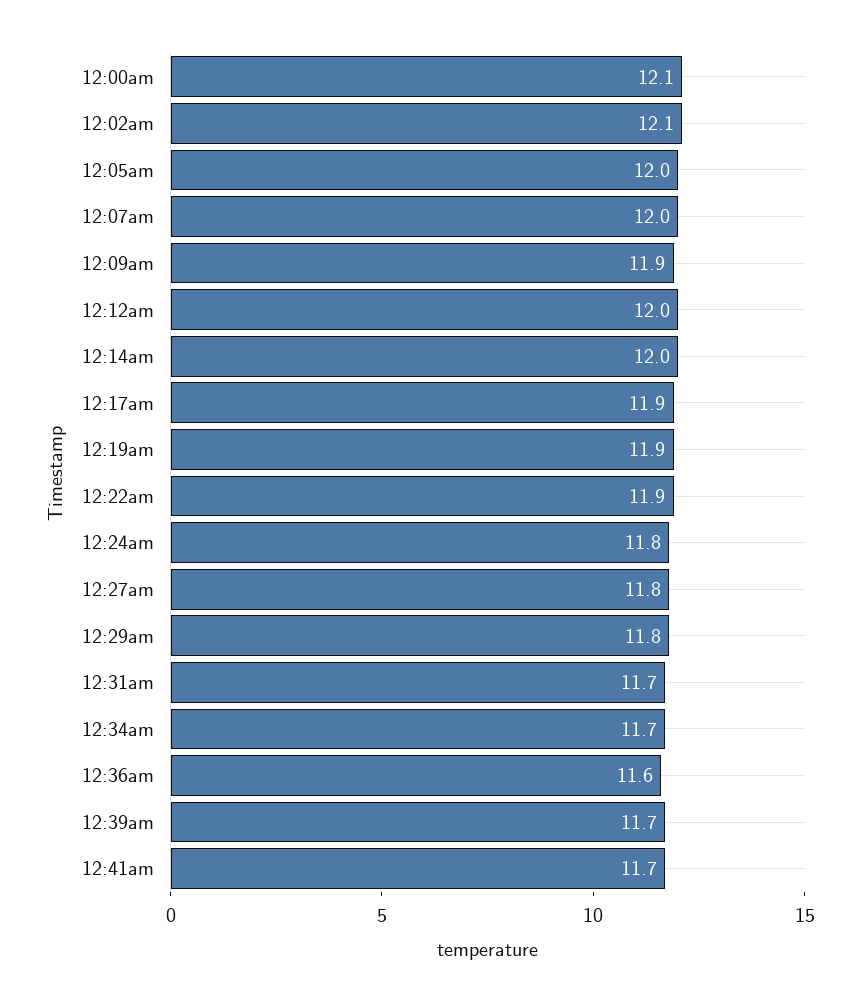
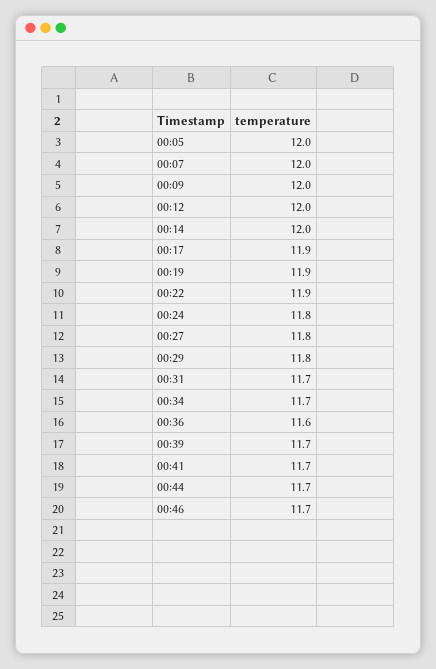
12:00am: 12.1 -> none
12:02am: 12.1 -> none
12:09am: 11.9 -> 12
00:44: none -> 11.7
00:46: none -> 11.7

